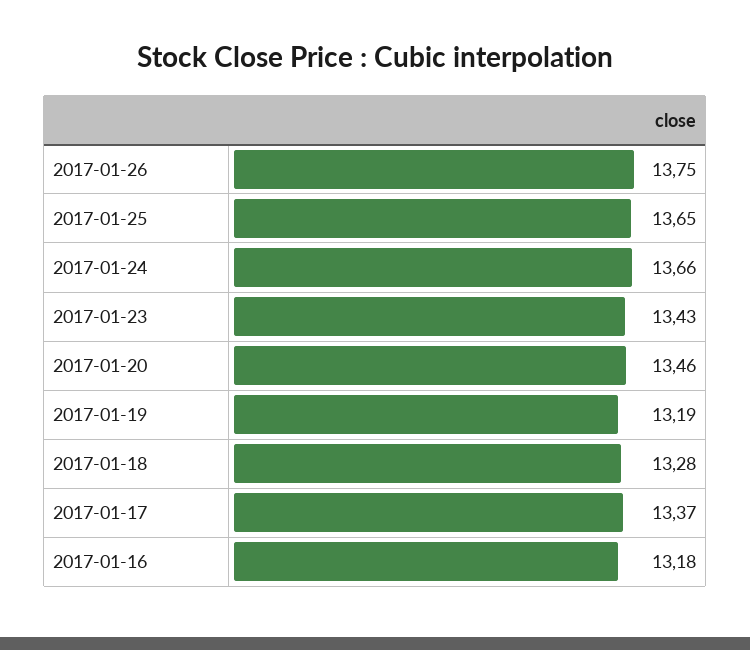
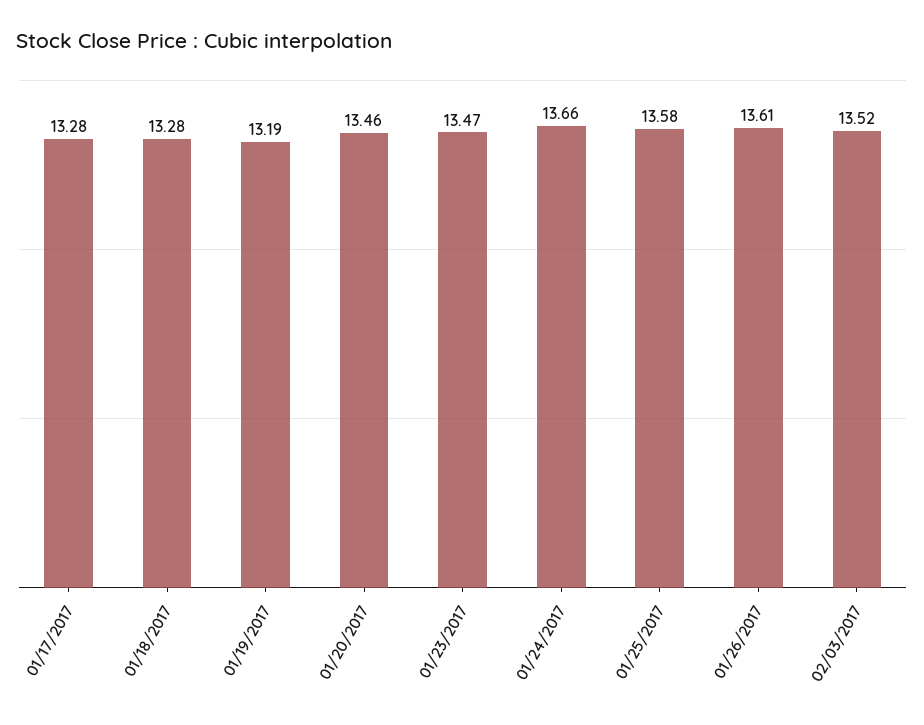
2017-01-26: 13.75 -> 13.61
2017-01-25: 13.65 -> 13.58
2017-01-23: 13.43 -> 13.47
2017-01-17: 13.37 -> 13.28
2017-01-16: 13.18 -> none
02/03/2017: none -> 13.52

